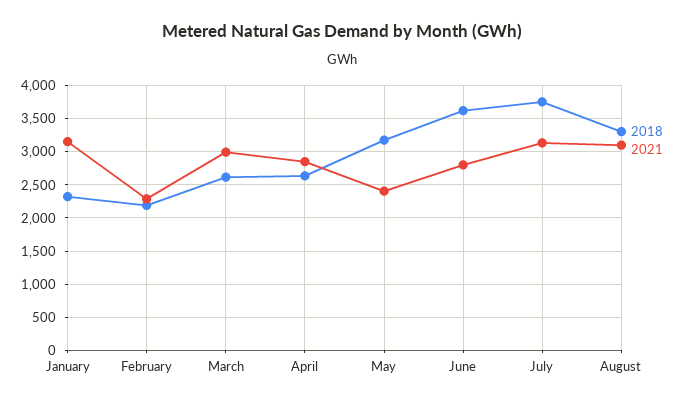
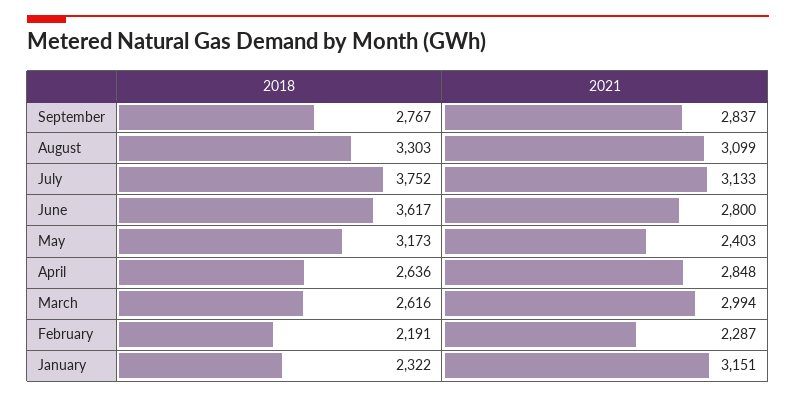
2018, September: none -> 2767
2021, September: none -> 2837

